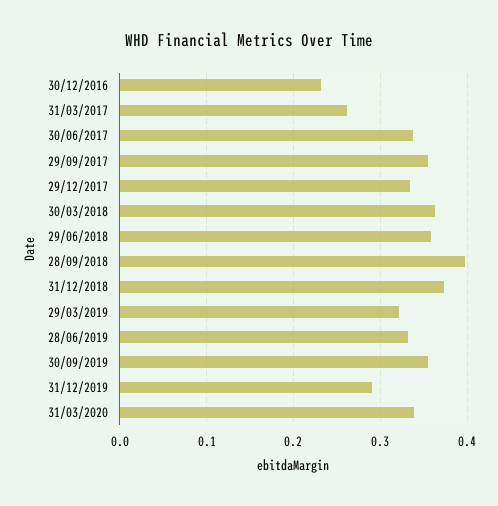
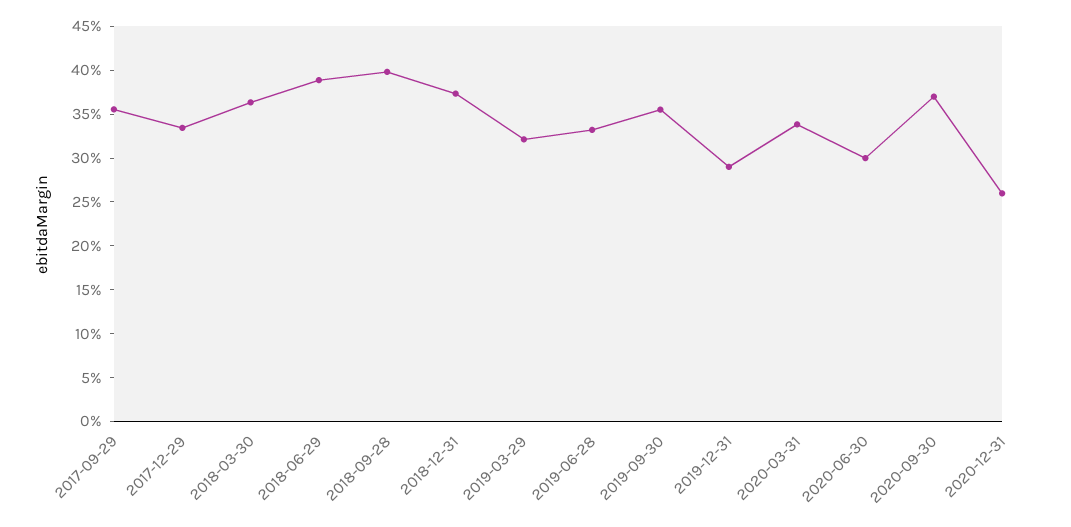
30/12/2016: 0.23 -> none
31/03/2017: 0.26 -> none
30/06/2017: 0.34 -> none
29/06/2018: 0.36 -> 0.39
2020-06-30: none -> 0.3
2020-09-30: none -> 0.37
2020-12-31: none -> 0.26

